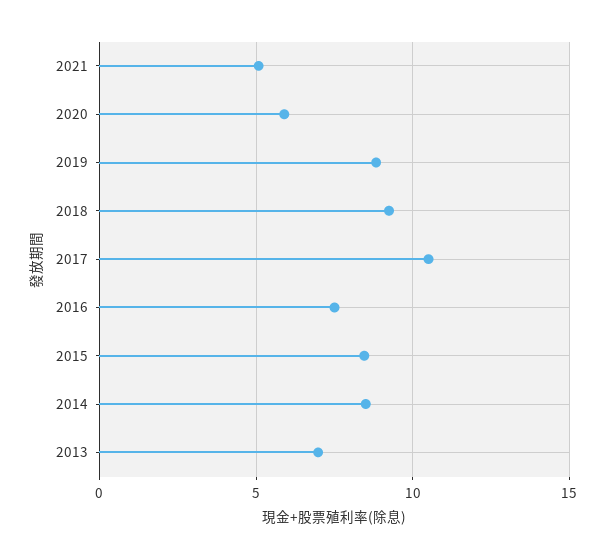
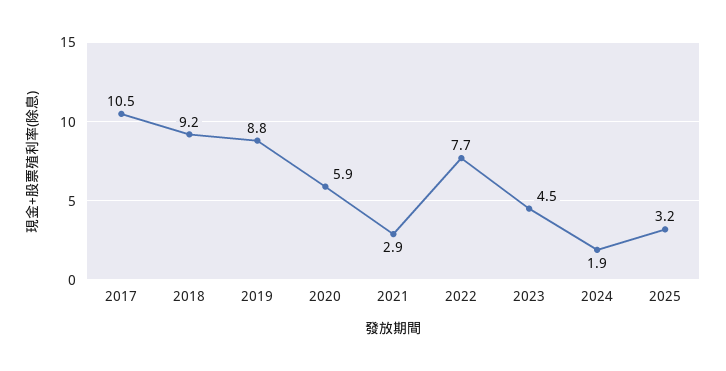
2021: 5 -> 2.9
2016: 7.5 -> none
2015: 8.5 -> none
2014: 8.5 -> none
2013: 7 -> none
2022: none -> 7.7
2023: none -> 4.5
2024: none -> 1.9
2025: none -> 3.2

